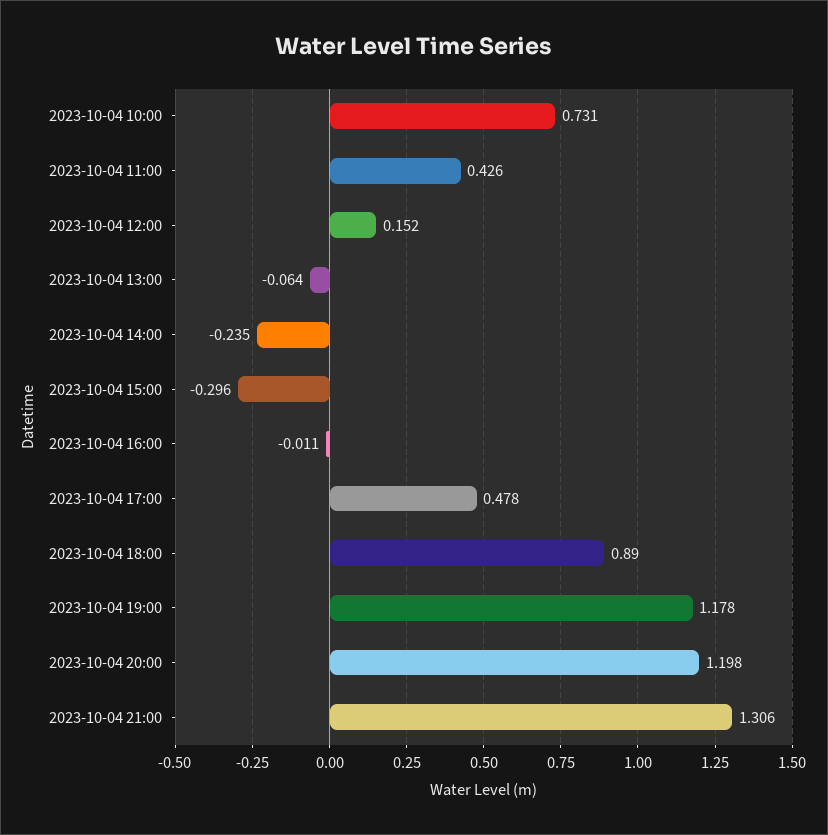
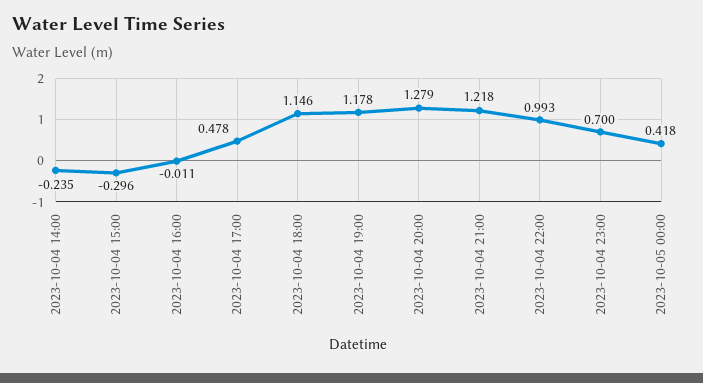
2023-10-04 10:00: 0.731 -> none
2023-10-04 11:00: 0.426 -> none
2023-10-04 12:00: 0.152 -> none
2023-10-04 13:00: -0.064 -> none
2023-10-04 18:00: 0.89 -> 1.146
2023-10-04 20:00: 1.198 -> 1.279
2023-10-04 21:00: 1.306 -> 1.218
2023-10-04 22:00: none -> 0.993
2023-10-04 23:00: none -> 0.7
2023-10-05 00:00: none -> 0.418

